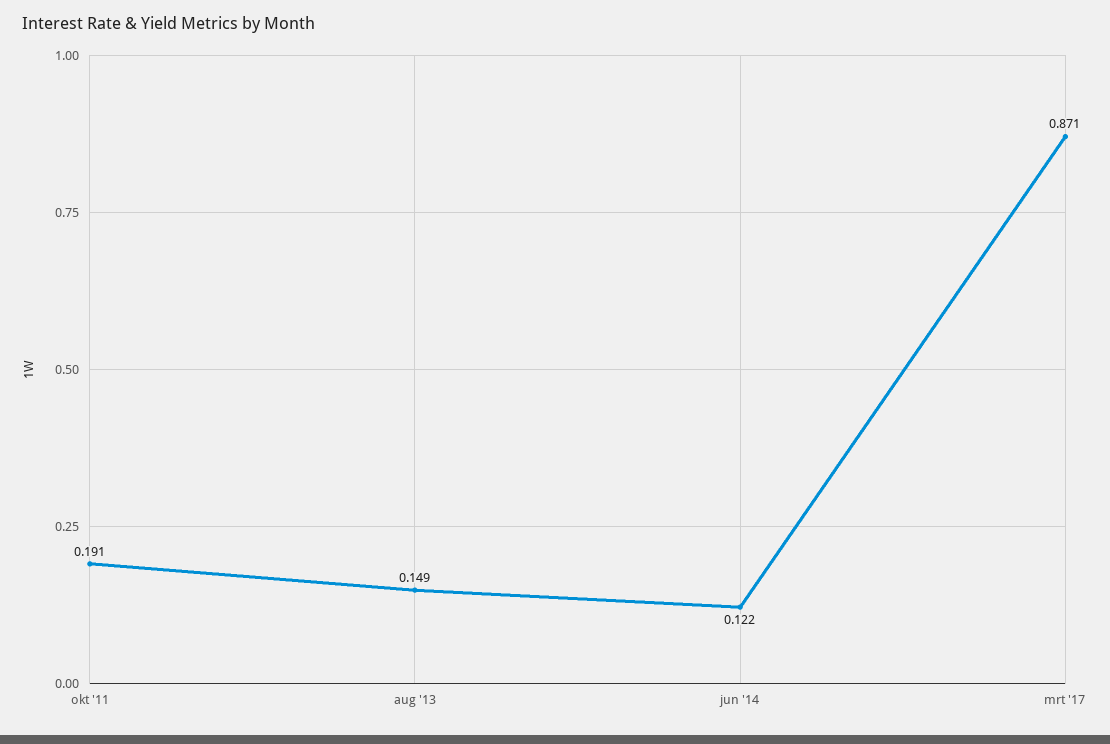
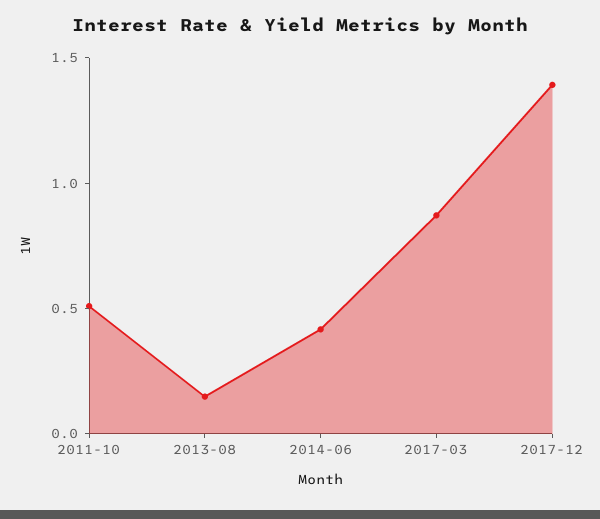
okt '11: 0.191 -> 0.5
jun '14: 0.122 -> 0.4
2017-12: none -> 1.4

